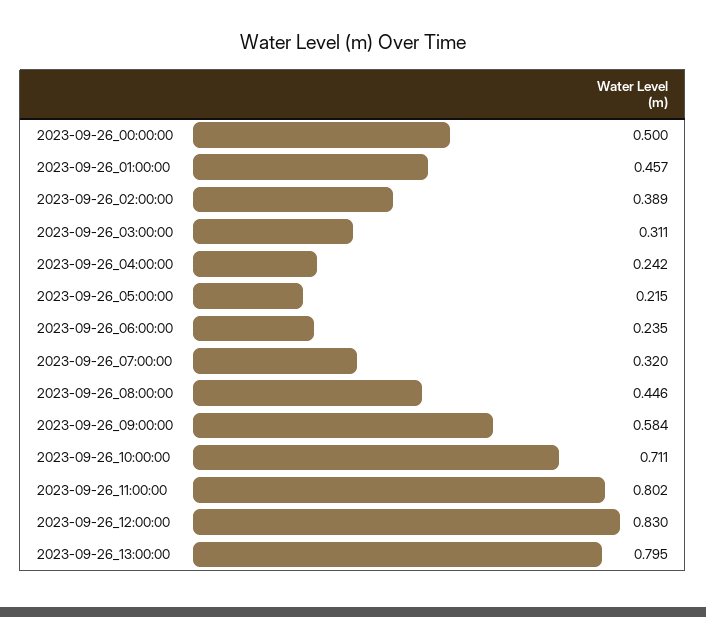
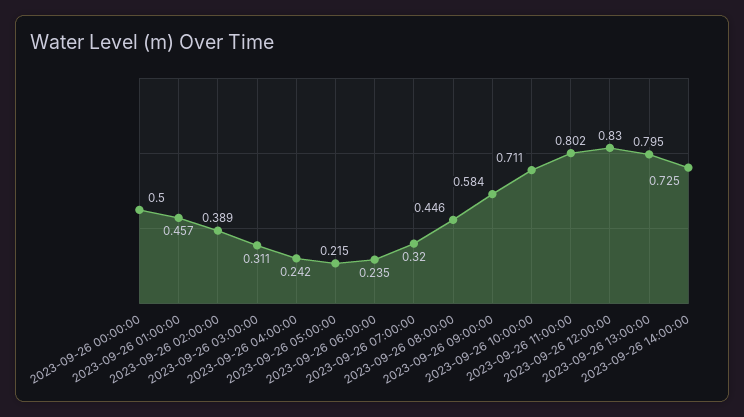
2023-09-26 14:00:00: none -> 0.725

